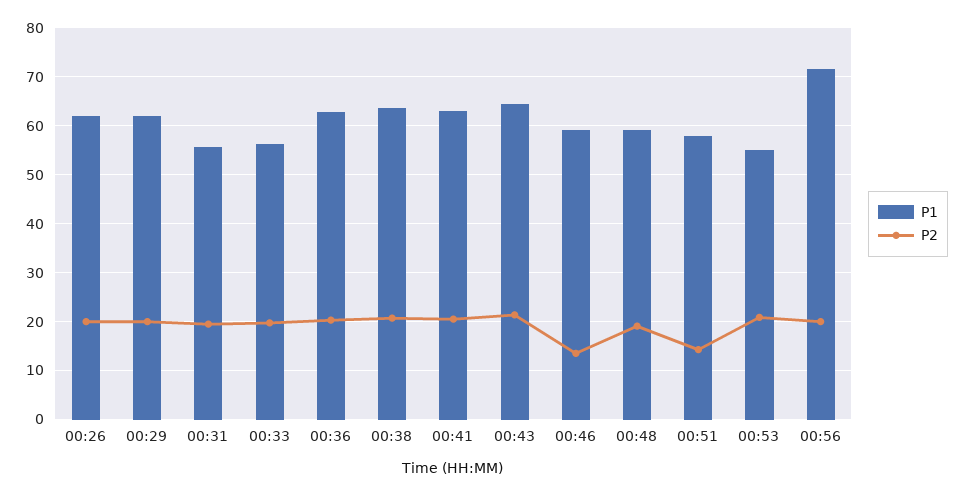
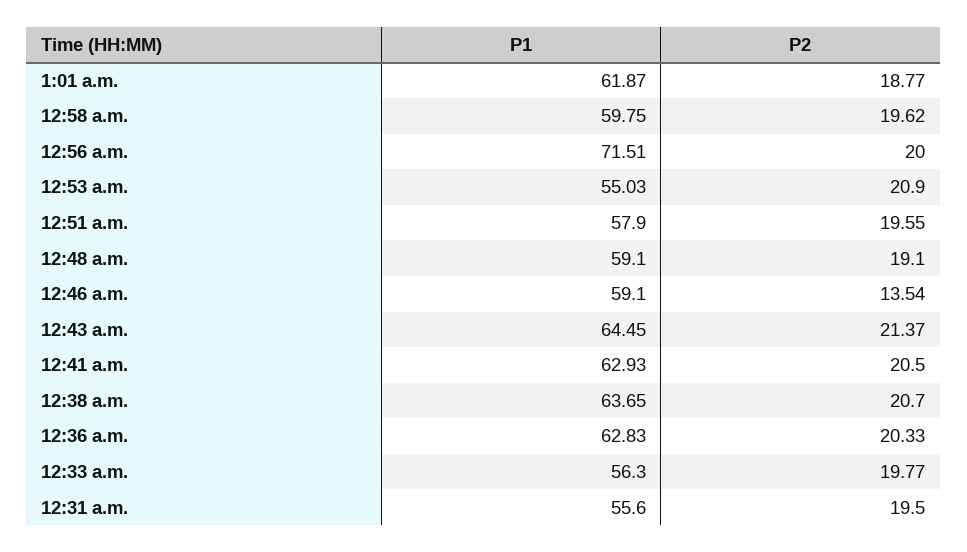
P1, 00:26: 62 -> none
P2, 00:26: 20 -> none
P1, 00:29: 62 -> none
P2, 00:29: 20 -> none
P2, 00:51: 14 -> 19.55
P1, 1:01 a.m.: none -> 61.87
P2, 1:01 a.m.: none -> 18.77
P1, 12:58 a.m.: none -> 59.75
P2, 12:58 a.m.: none -> 19.62

